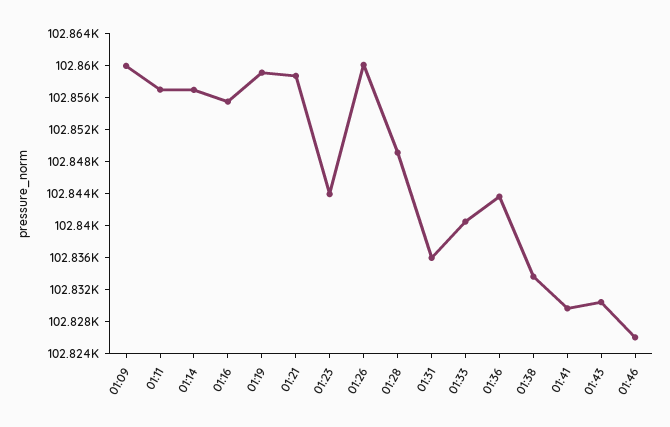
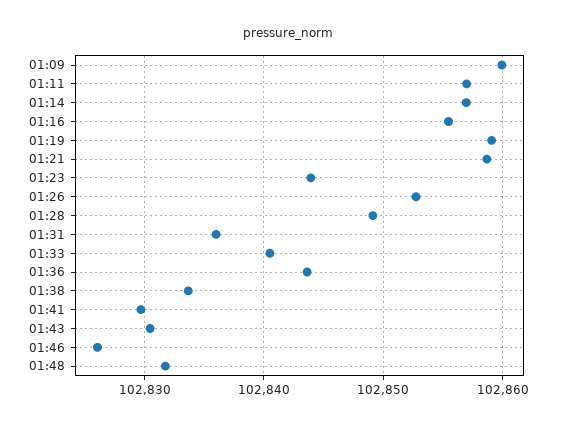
01:26: 102860 -> 102853
01:48: none -> 102832

